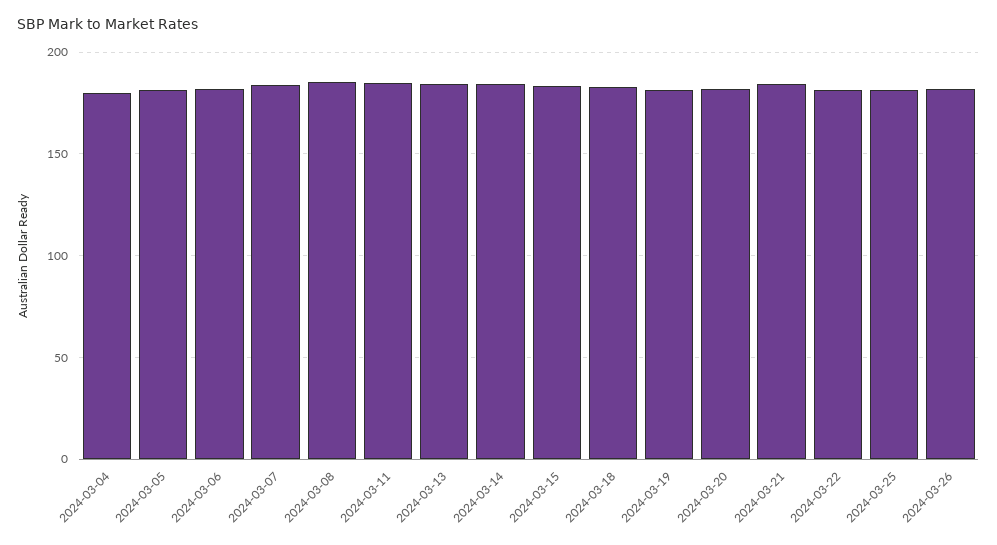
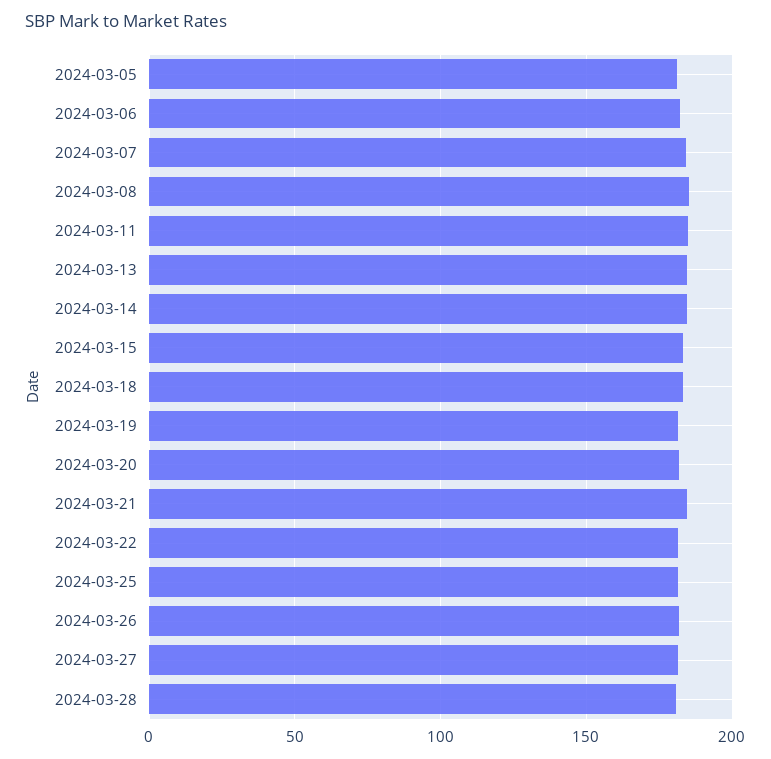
2024-03-04: 180 -> none
2024-03-27: none -> 180
2024-03-28: none -> 180

